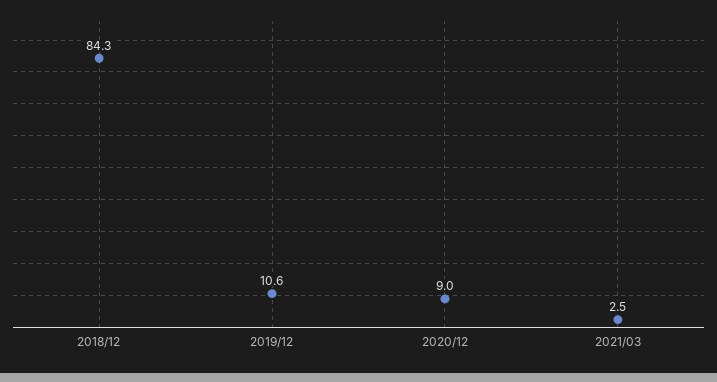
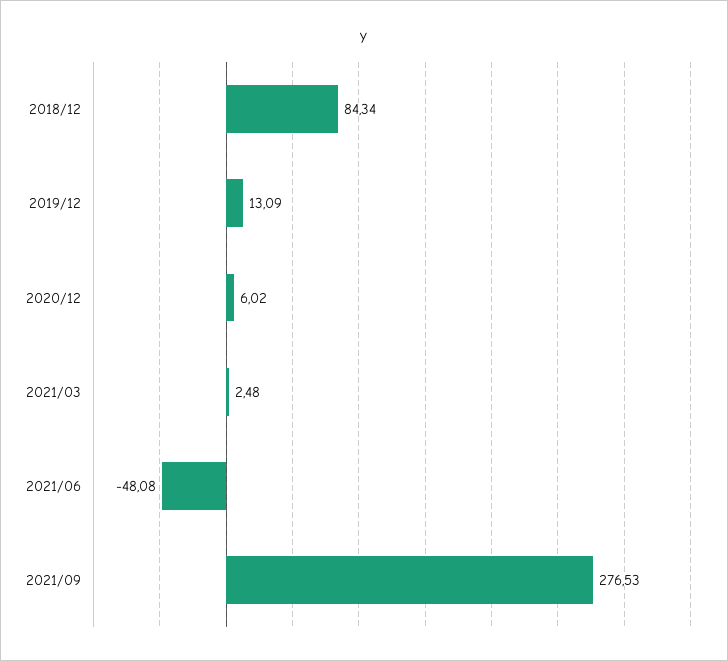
2019/12: 10.6 -> 13.09
2020/12: 9 -> 6.02
2021/06: none -> -48.08
2021/09: none -> 276.53

